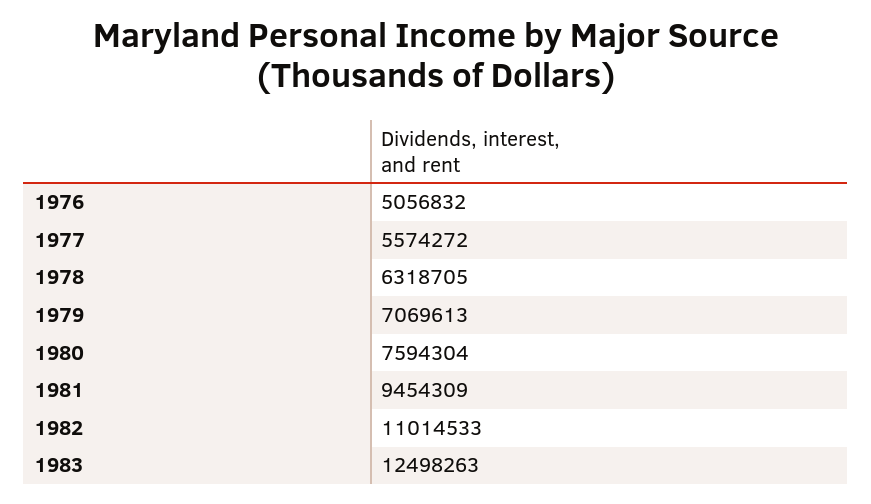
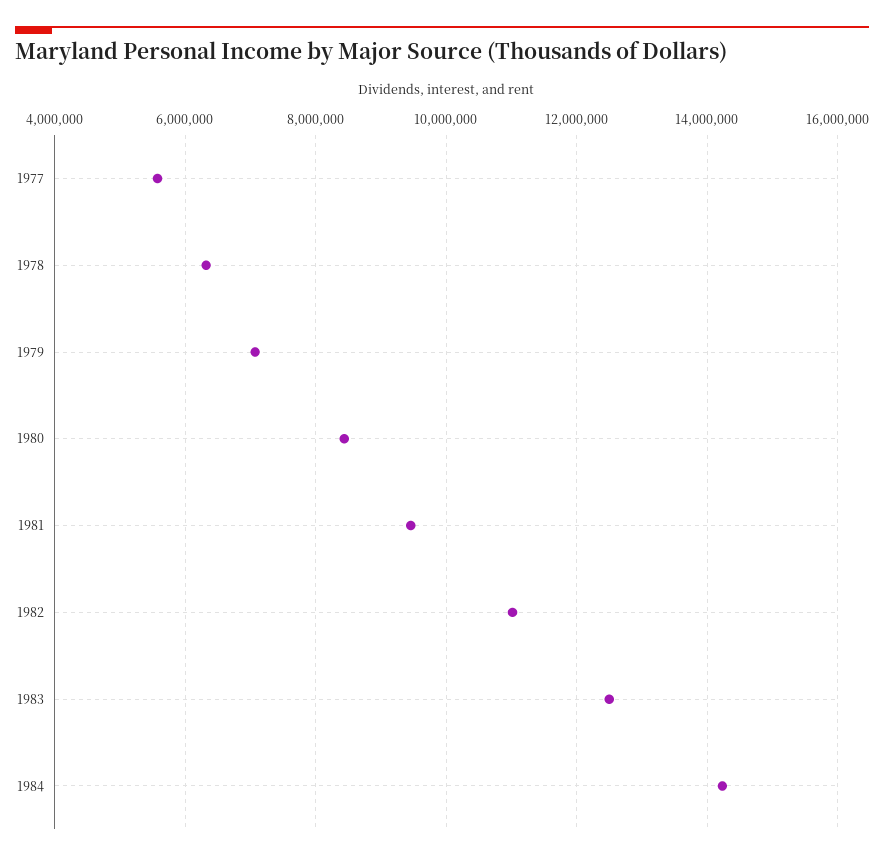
1976: 5056832 -> none
1980: 7594304 -> 8400000
1984: none -> 14200000

